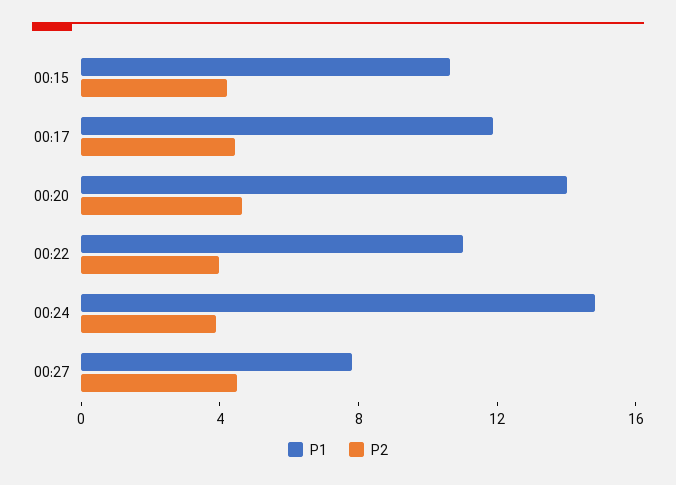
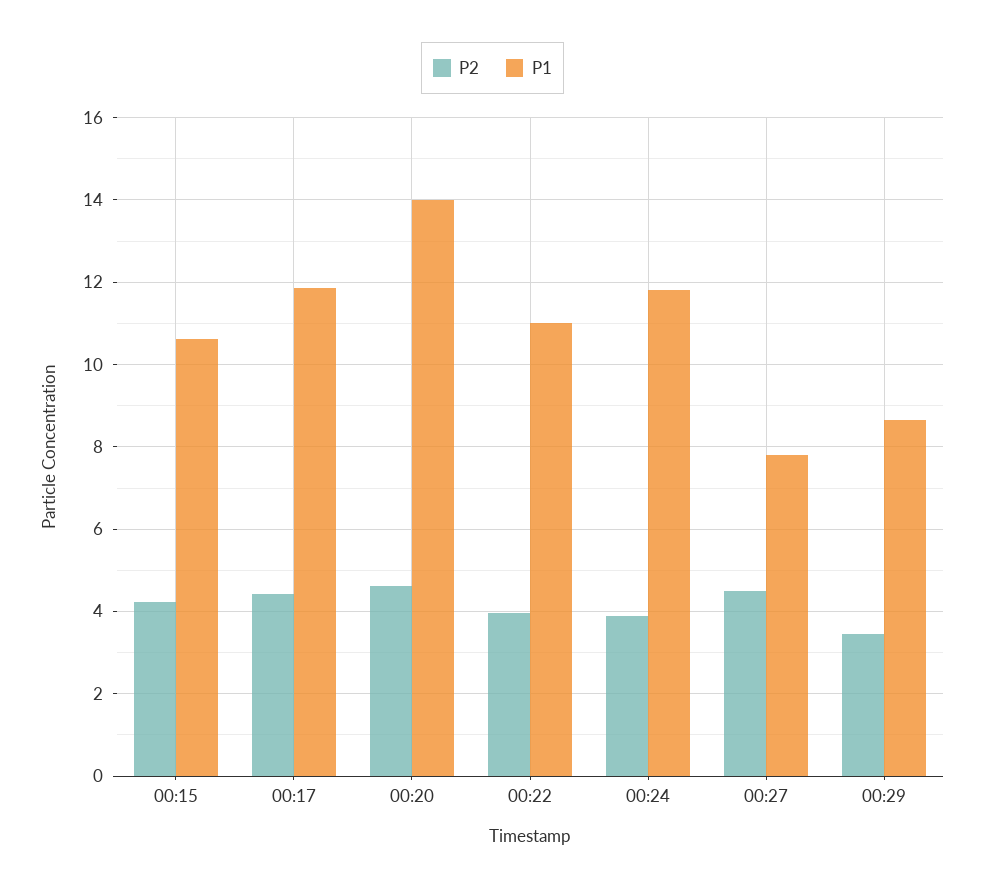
P1, 00:24: 15 -> 11.8
P2, 00:29: none -> 3.4
P1, 00:29: none -> 8.6

